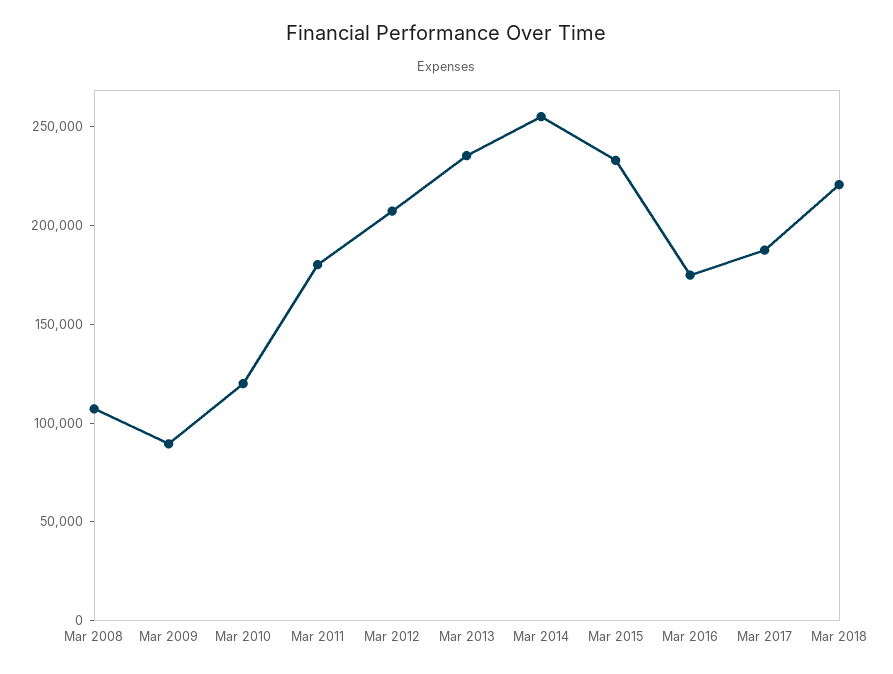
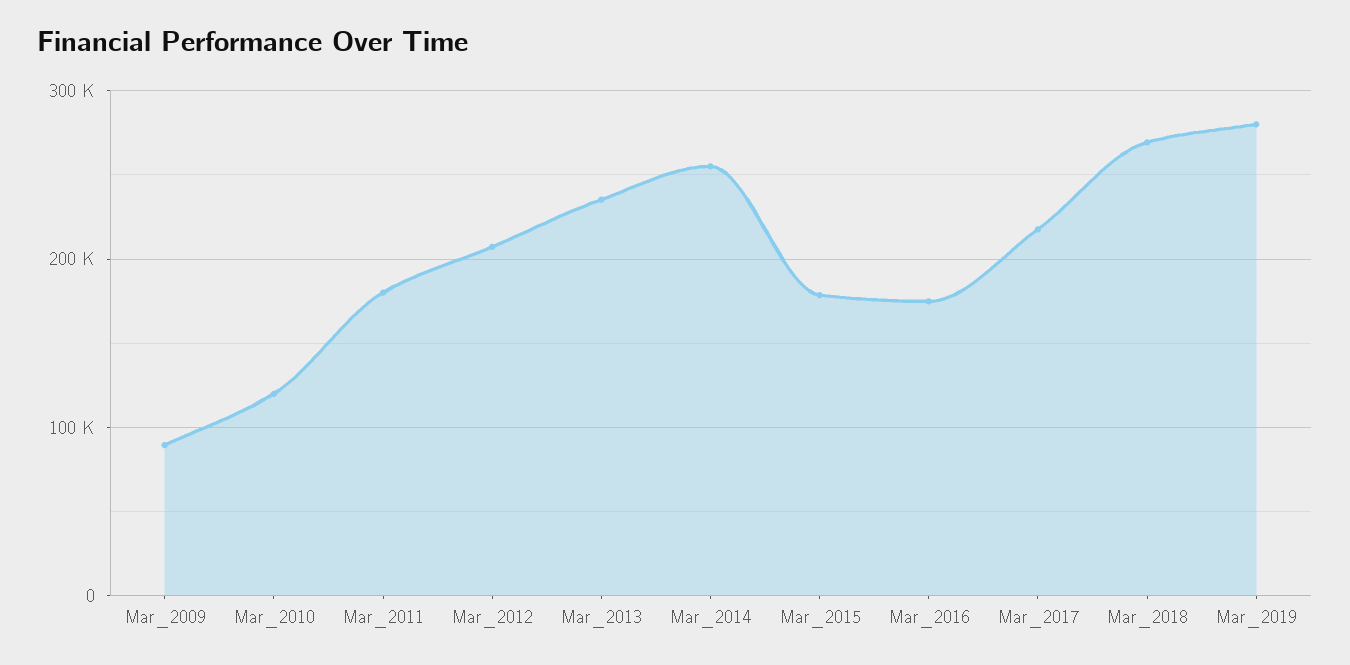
Mar 2008: 110000 -> none
Mar 2015: 230000 -> 180000
Mar 2017: 190000 -> 220000
Mar 2018: 220000 -> 270000
Mar_2019: none -> 280000

